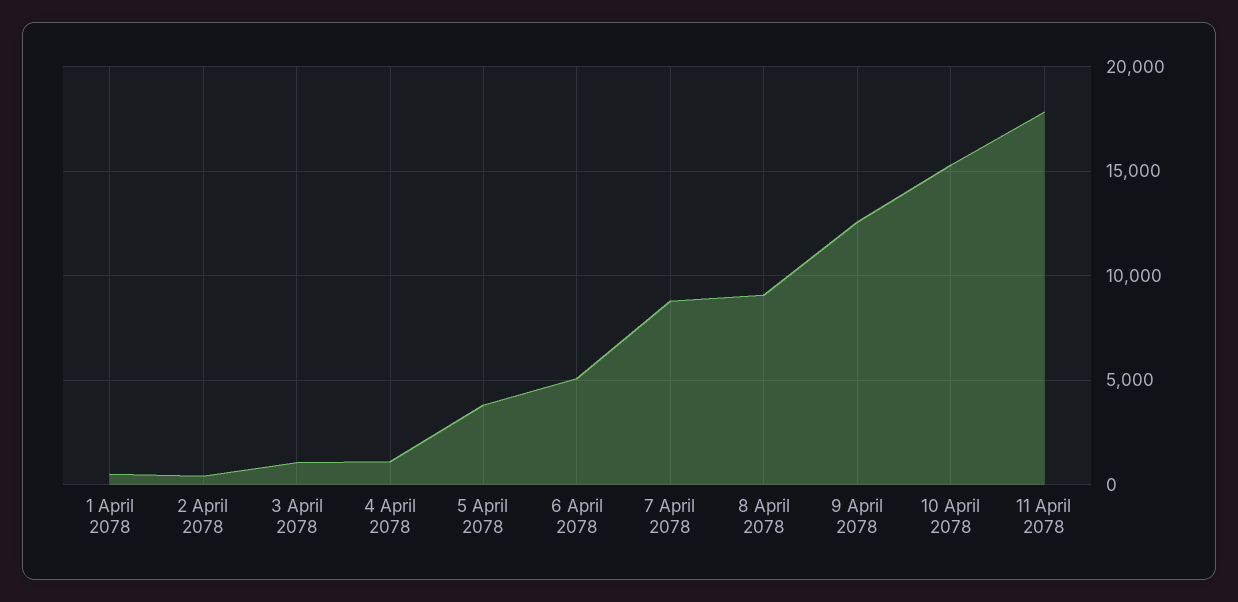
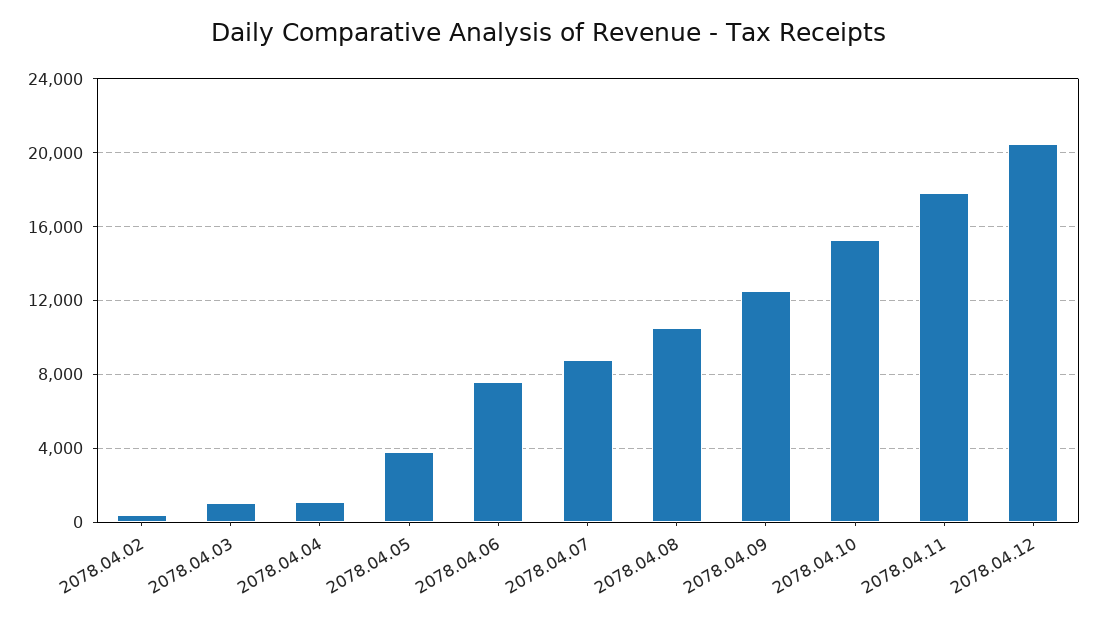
1 April 2078: 500 -> none
6 April 2078: 5000 -> 7500
8 April 2078: 9000 -> 10500
2078.04.12: none -> 20500

